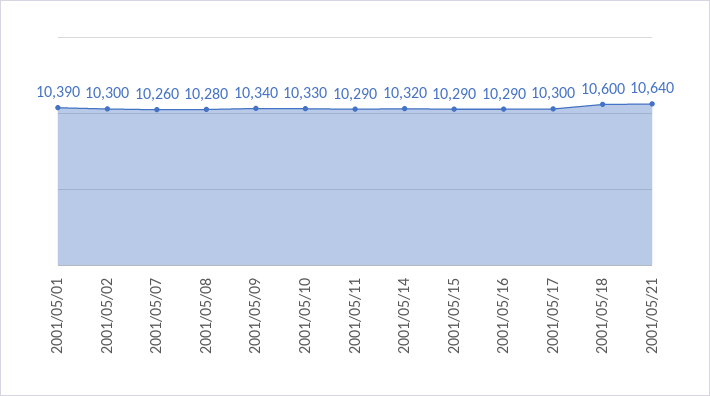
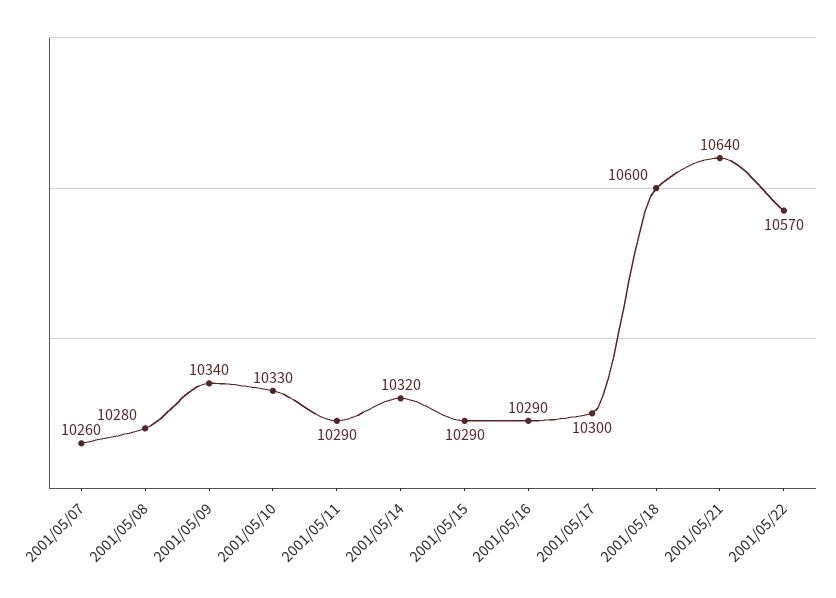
2001/05/01: 10390 -> none
2001/05/02: 10300 -> none
2001/05/22: none -> 10570

